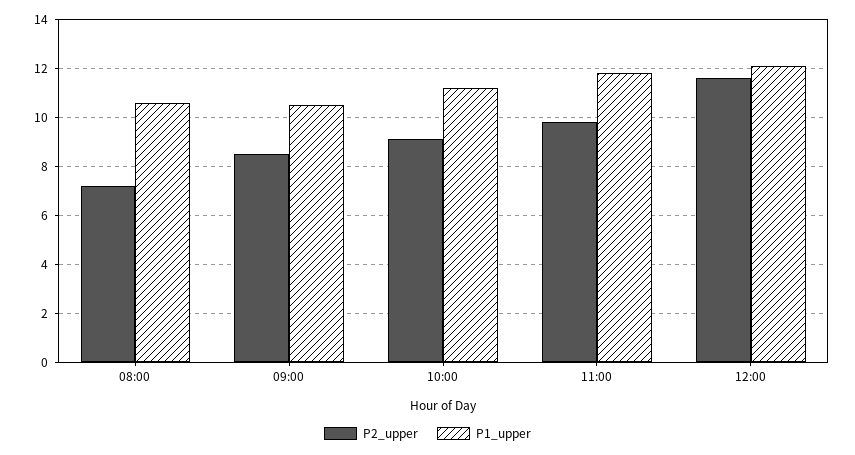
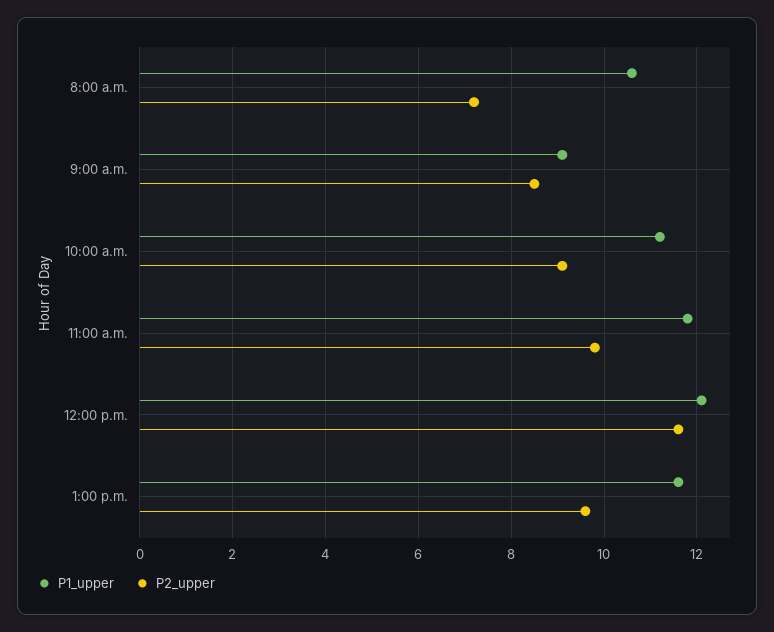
P1_upper, 09:00: 10.5 -> 9
P1_upper, 1:00 p.m.: none -> 11.5
P2_upper, 1:00 p.m.: none -> 9.5

